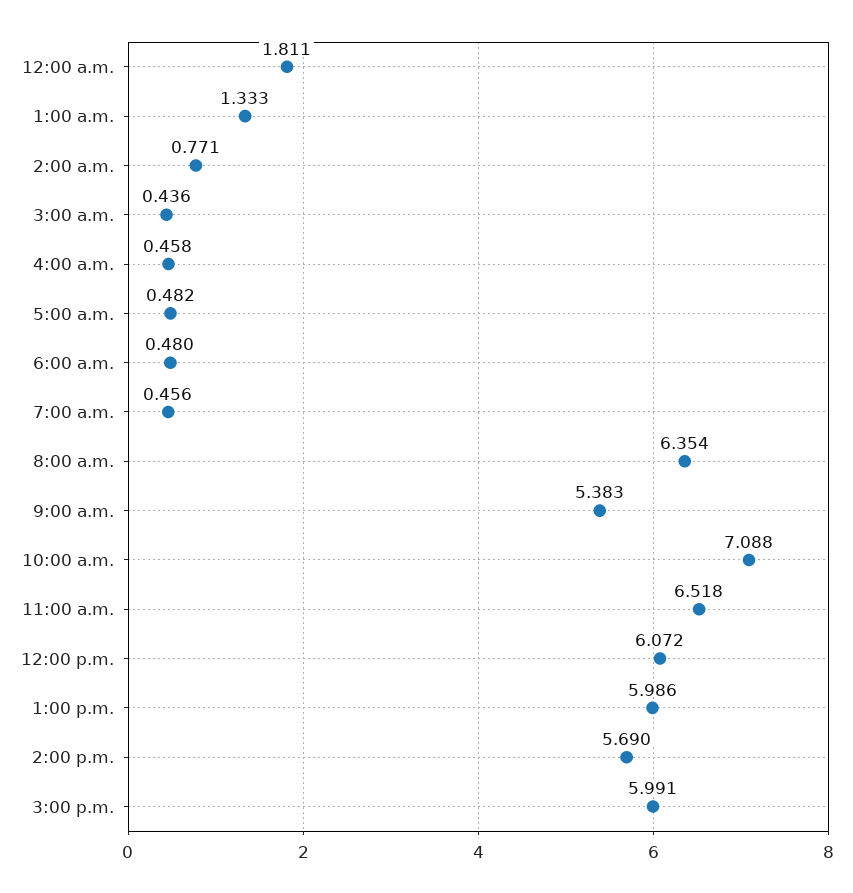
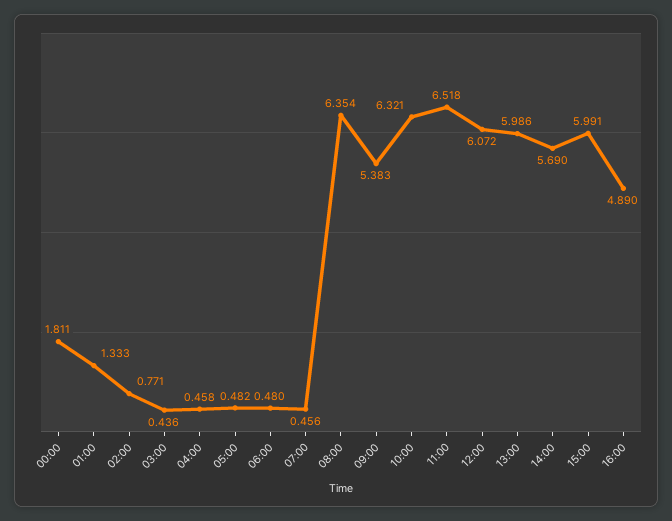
10:00 a.m.: 7.088 -> 6.321
16:00: none -> 4.89

